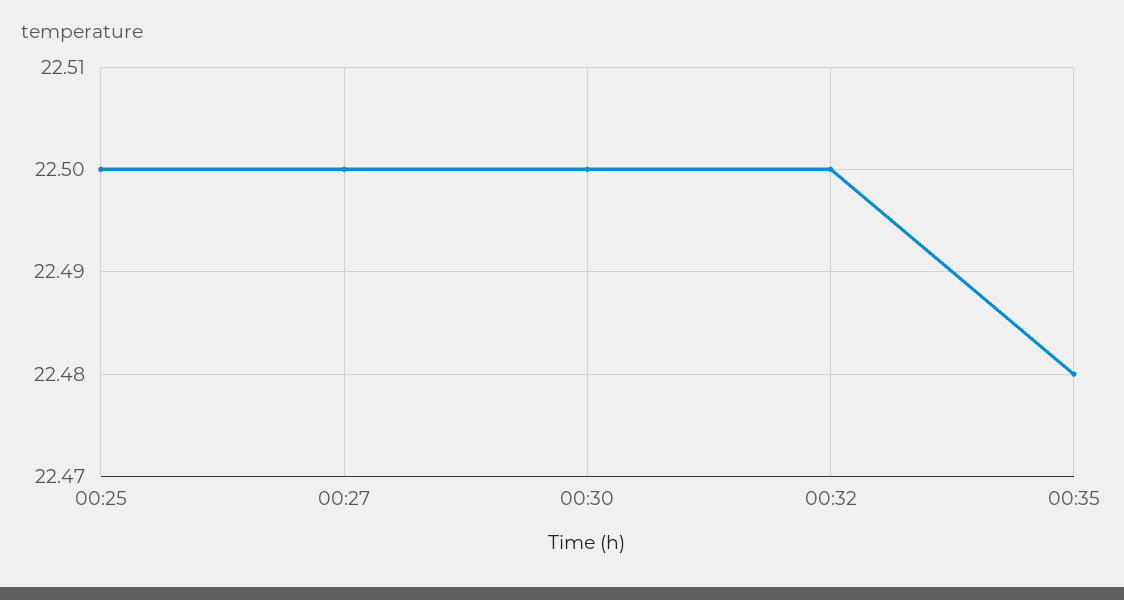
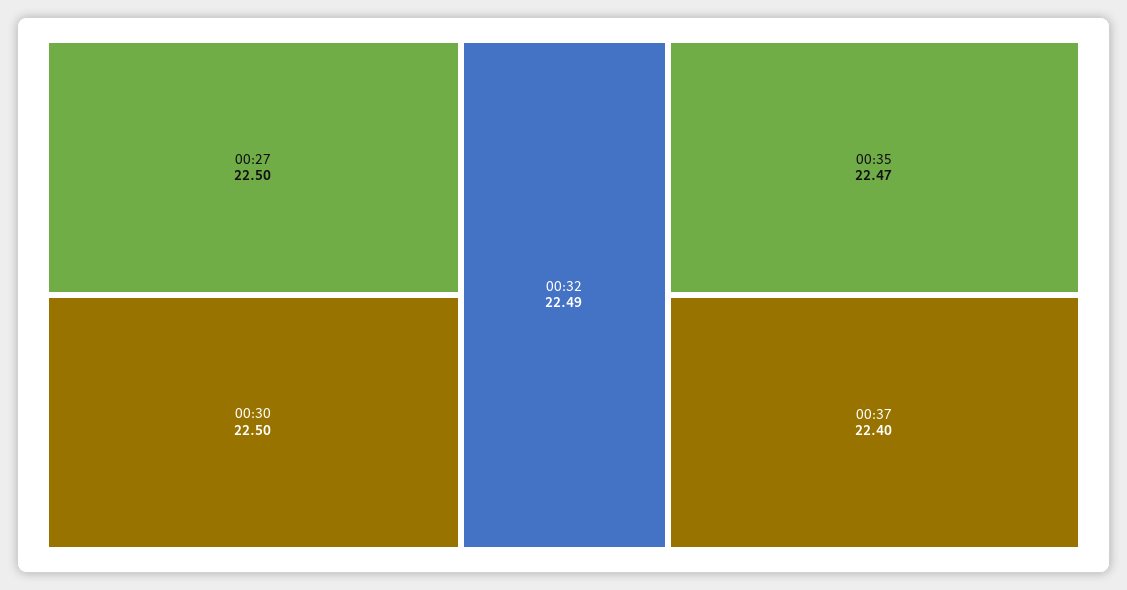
00:25: 22.5 -> none
00:32: 22.5 -> 22.49
00:35: 22.48 -> 22.47
00:37: none -> 22.4

